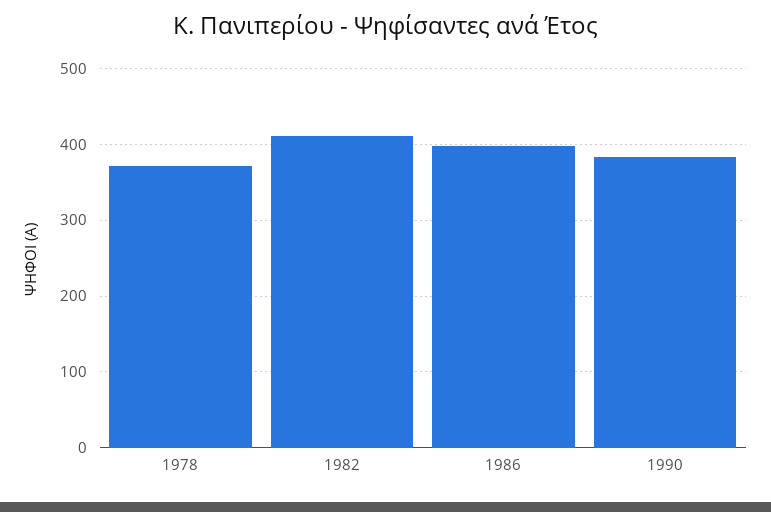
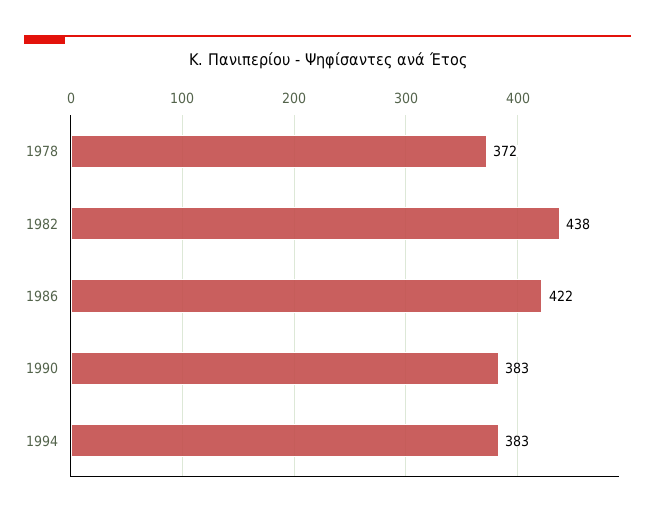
1982: 410 -> 438
1986: 400 -> 422
1994: none -> 383

